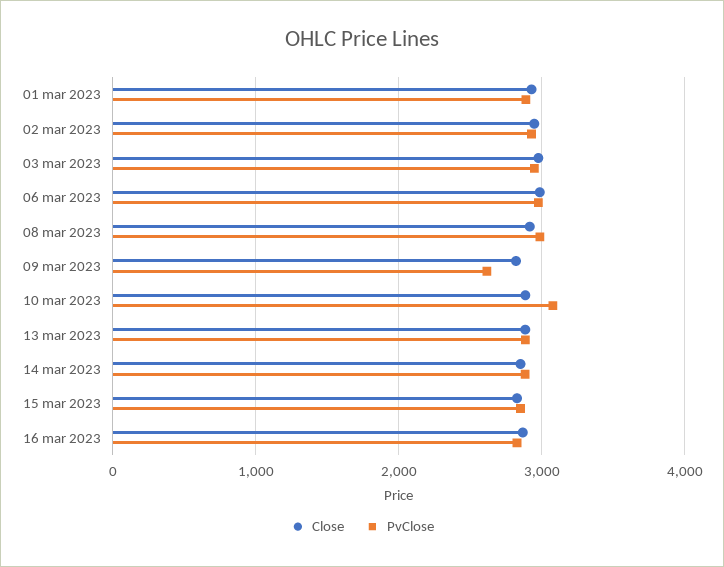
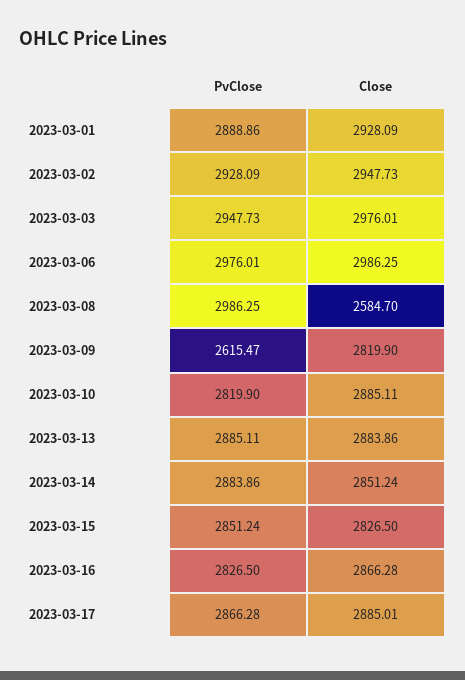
Close, 08 mar 2023: 2900 -> 2584.7
PvClose, 10 mar 2023: 3100 -> 2819.9
PvClose, 2023-03-17: none -> 2866.28
Close, 2023-03-17: none -> 2885.01

